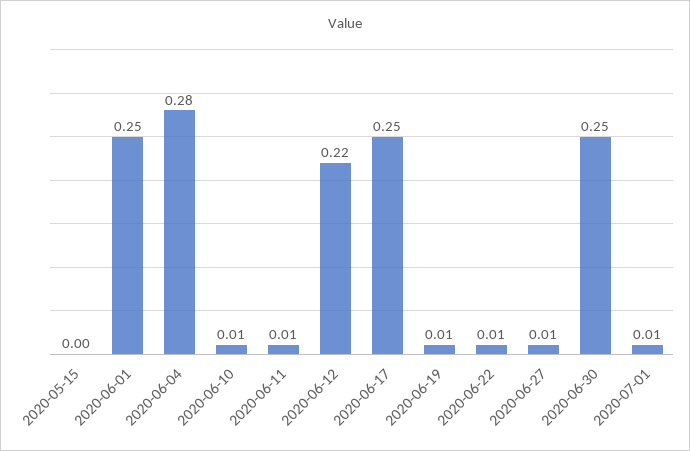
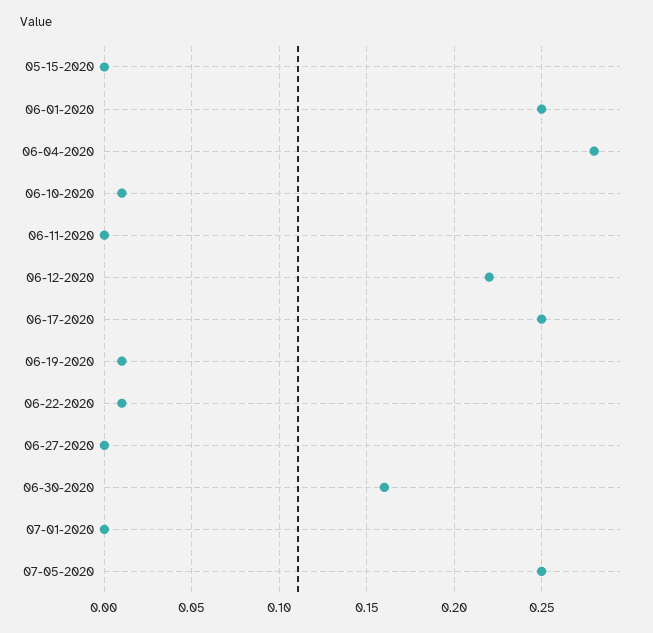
2020-06-11: 0.01 -> 0
2020-06-27: 0.01 -> 0
2020-06-30: 0.25 -> 0.16
2020-07-01: 0.01 -> 0
07-05-2020: none -> 0.25

